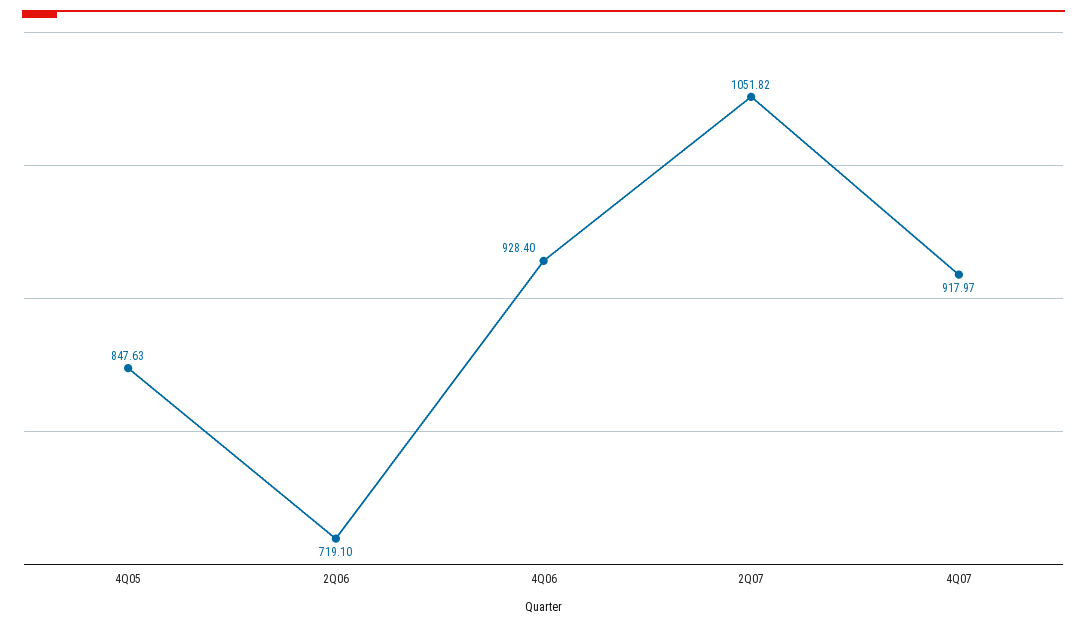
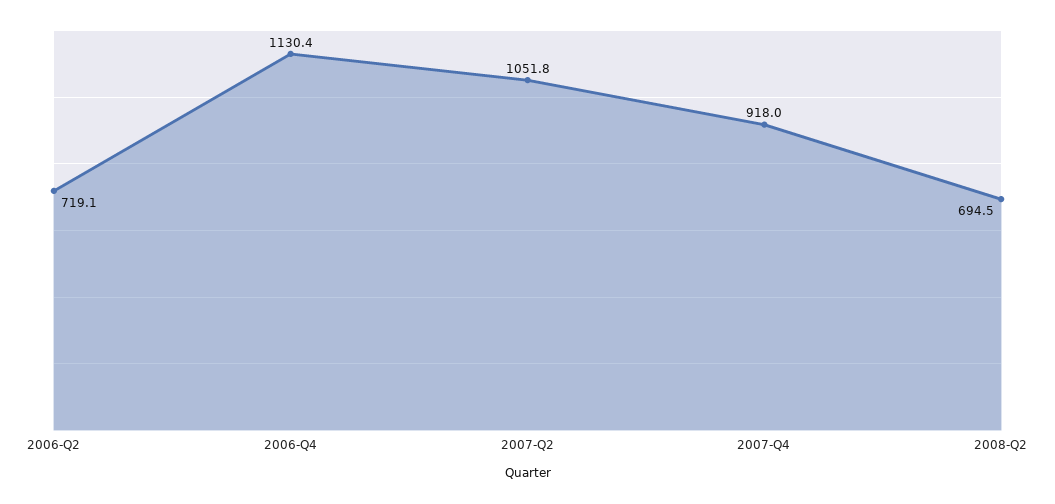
4Q05: 847.63 -> none
4Q06: 928.4 -> 1130.4
2008-Q2: none -> 694.5

